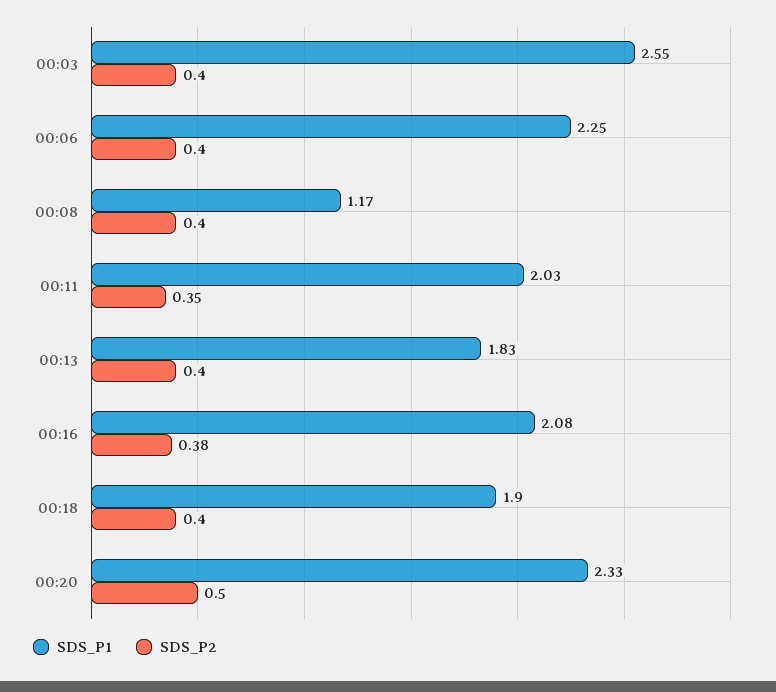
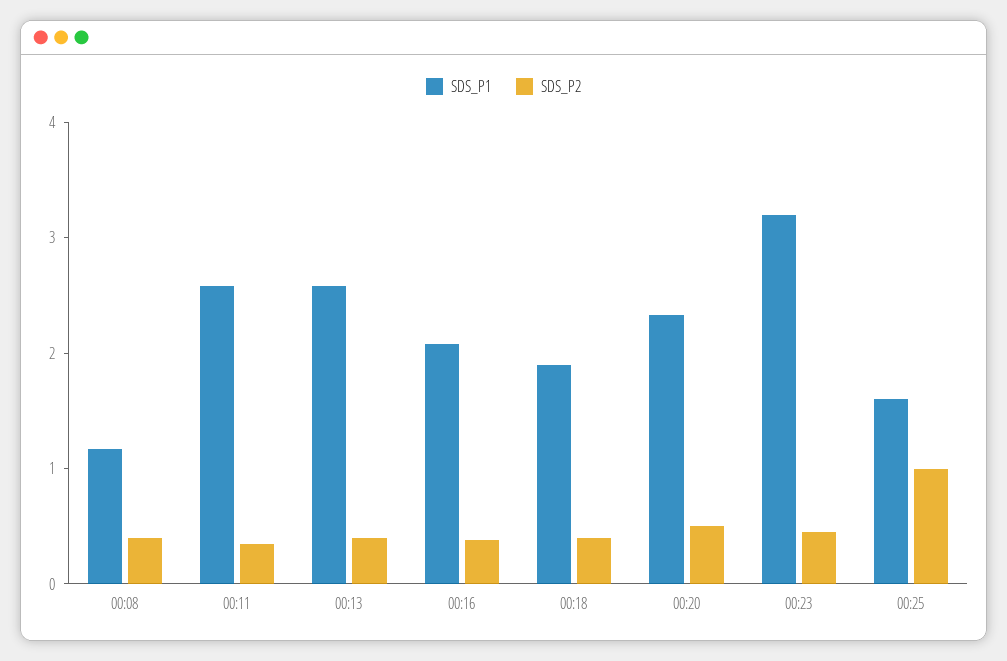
SDS_P1, 00:03: 2.55 -> none
SDS_P2, 00:03: 0.4 -> none
SDS_P1, 00:06: 2.25 -> none
SDS_P2, 00:06: 0.4 -> none
SDS_P1, 00:11: 2.03 -> 2.6
SDS_P1, 00:13: 1.83 -> 2.6
SDS_P1, 00:23: none -> 3.2
SDS_P2, 00:23: none -> 0.4
SDS_P1, 00:25: none -> 1.6
SDS_P2, 00:25: none -> 1

